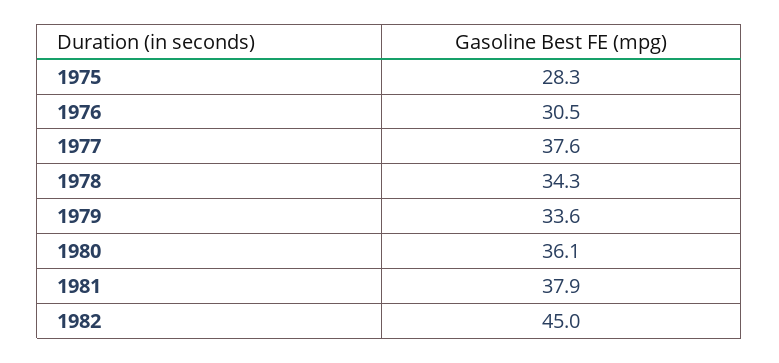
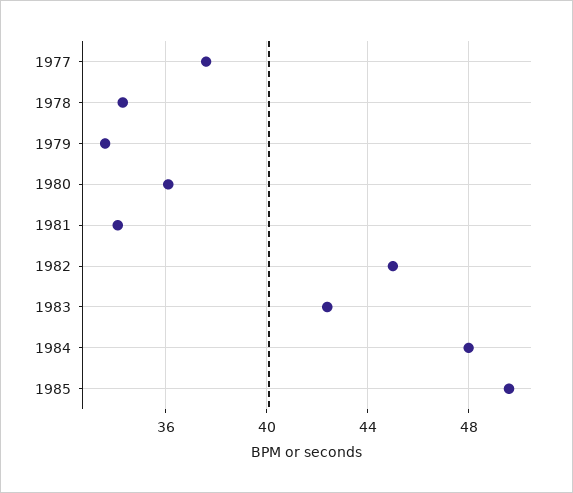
1975: 28.3 -> none
1976: 30.5 -> none
1981: 37.9 -> 34
1983: none -> 42.5
1984: none -> 48
1985: none -> 49.5

